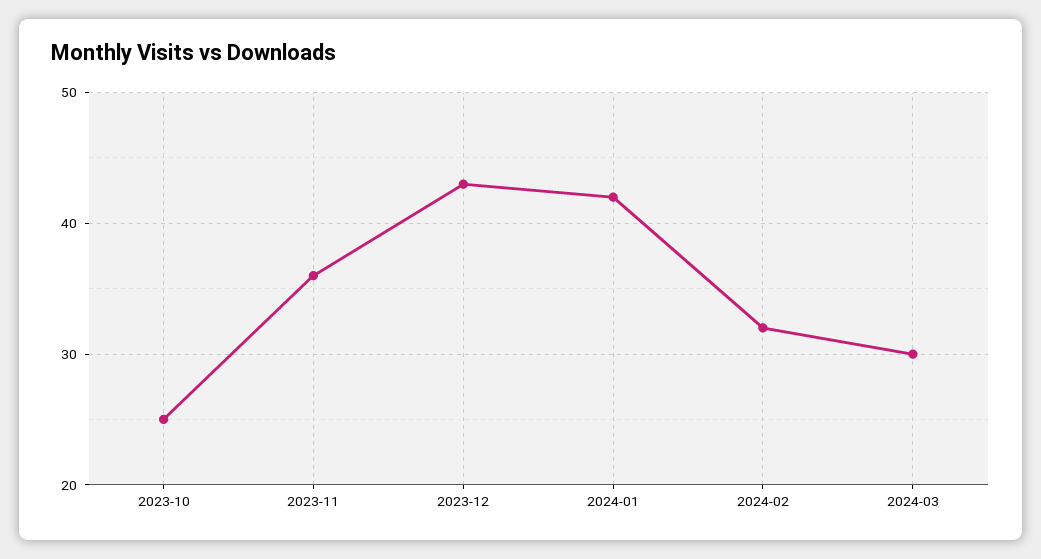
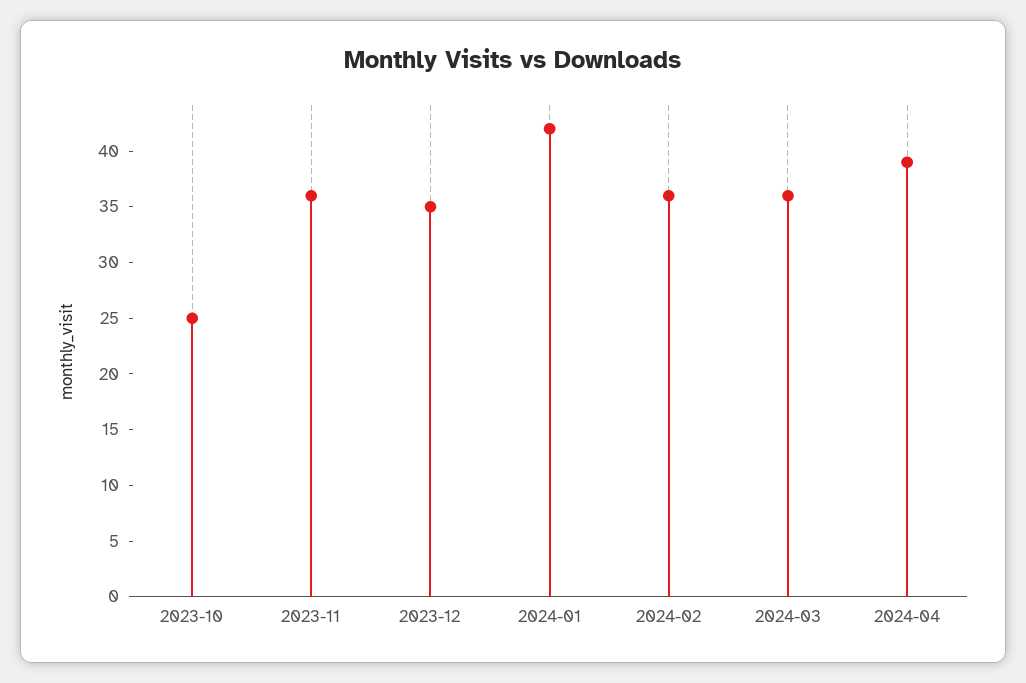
2023-12: 43 -> 35
2024-02: 32 -> 36
2024-03: 30 -> 36
2024-04: none -> 39

